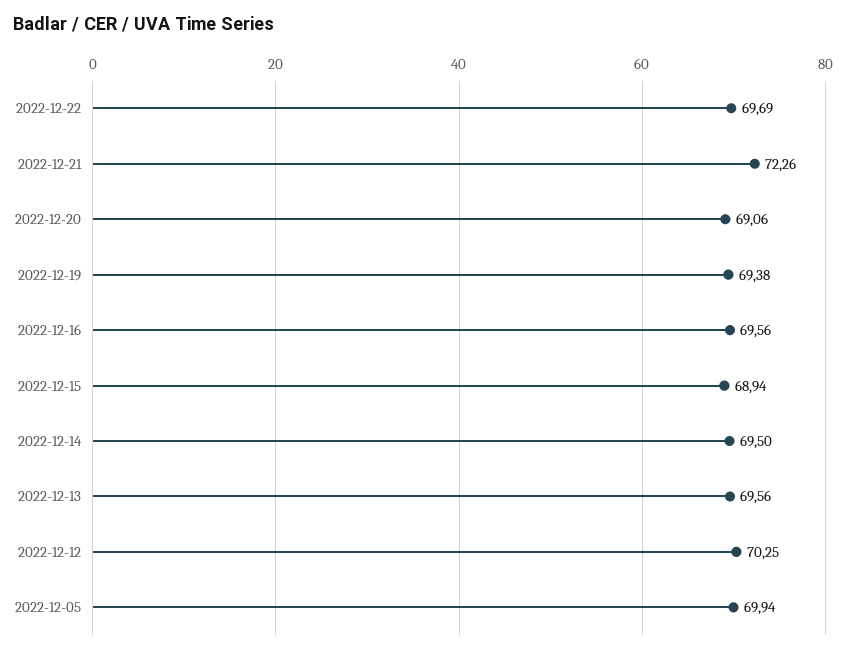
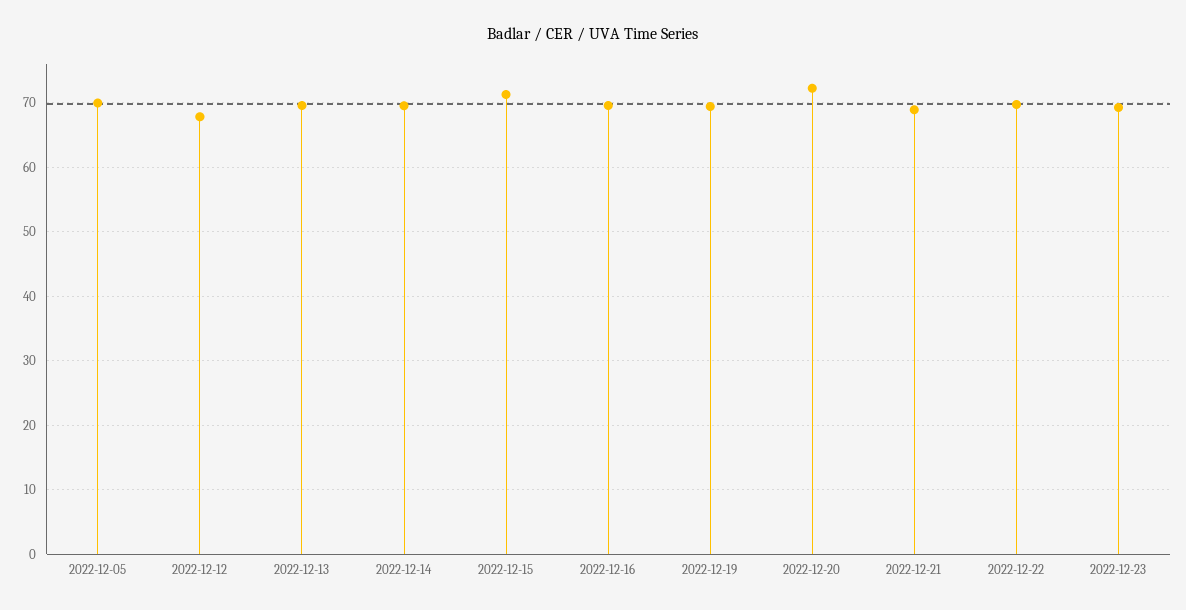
2022-12-21: 72.26 -> 69
2022-12-20: 69.06 -> 72
2022-12-15: 68.94 -> 71
2022-12-12: 70.25 -> 68
2022-12-23: none -> 69

